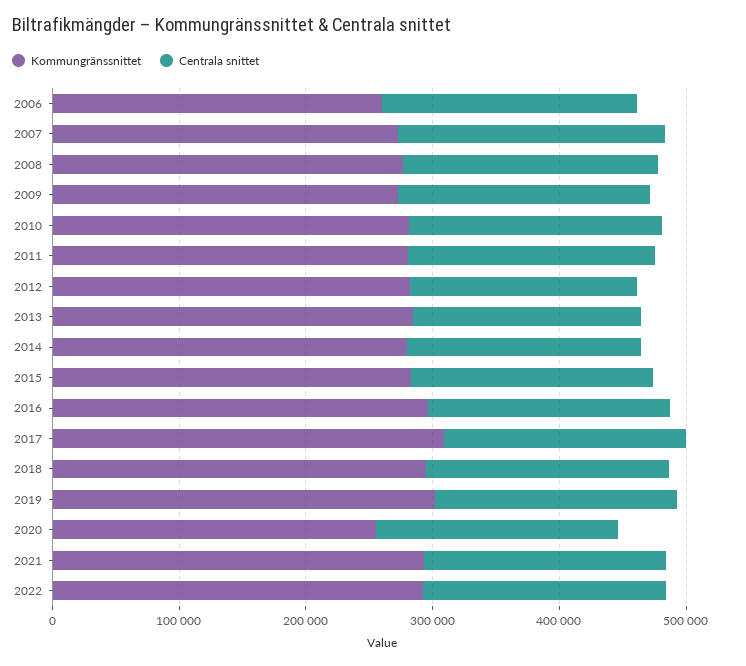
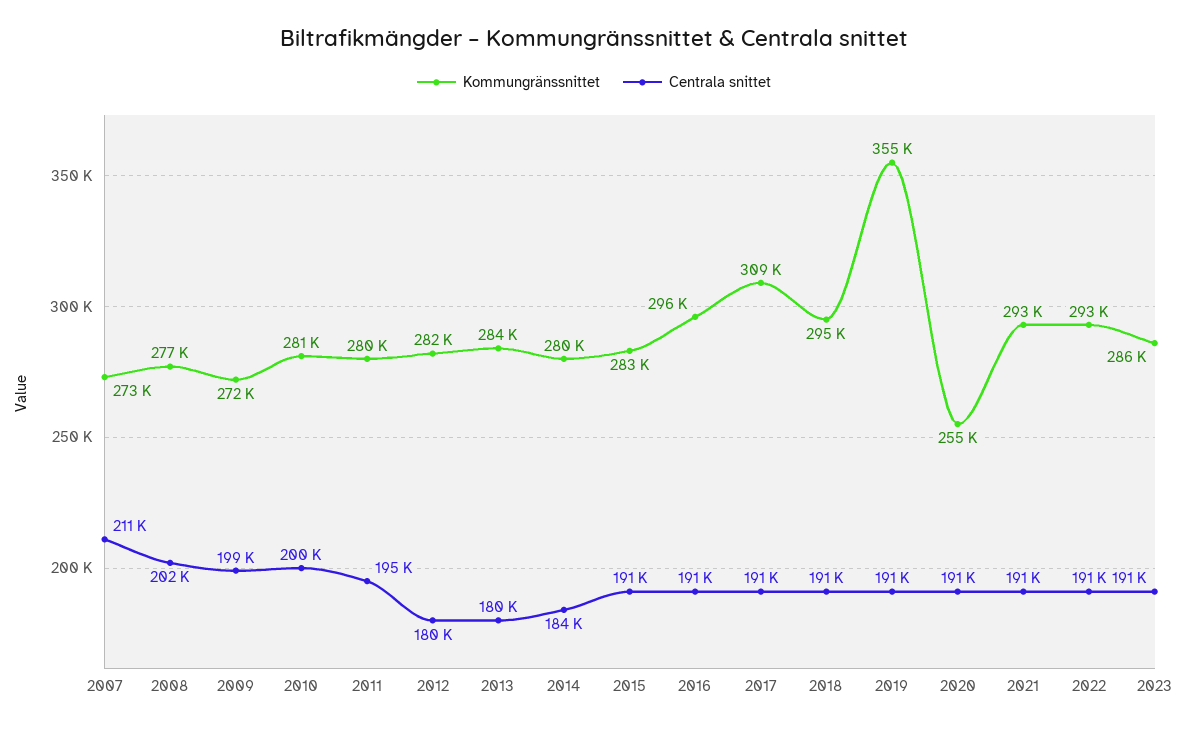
Kommungränssnittet, 2006: 260000 -> none
Centrala snittet, 2006: 200000 -> none
Kommungränssnittet, 2019: 300000 -> 355000
Kommungränssnittet, 2023: none -> 286000
Centrala snittet, 2023: none -> 191000

